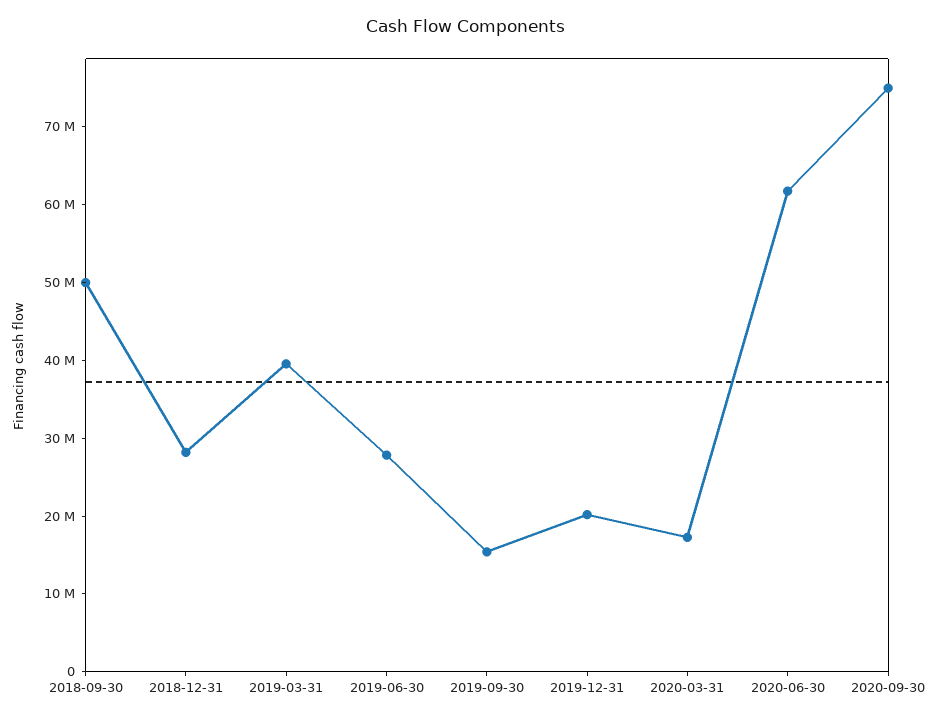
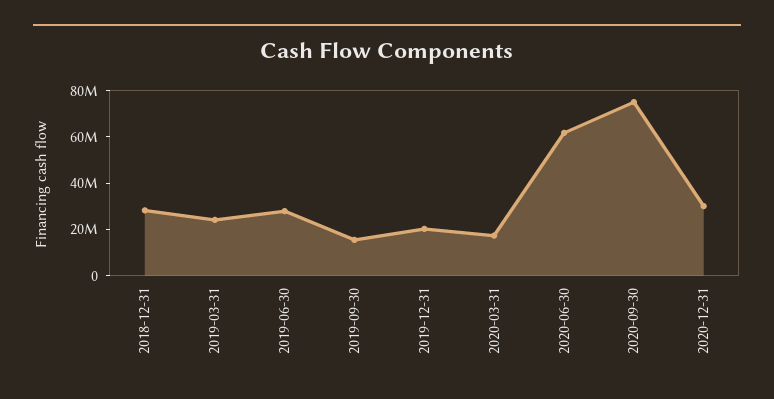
2018-09-30: 50000000 -> none
2019-03-31: 40000000 -> 25000000
2020-12-31: none -> 30000000

